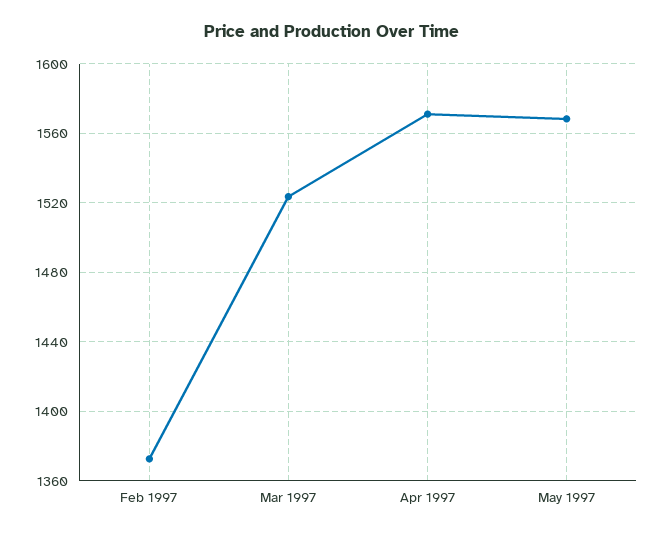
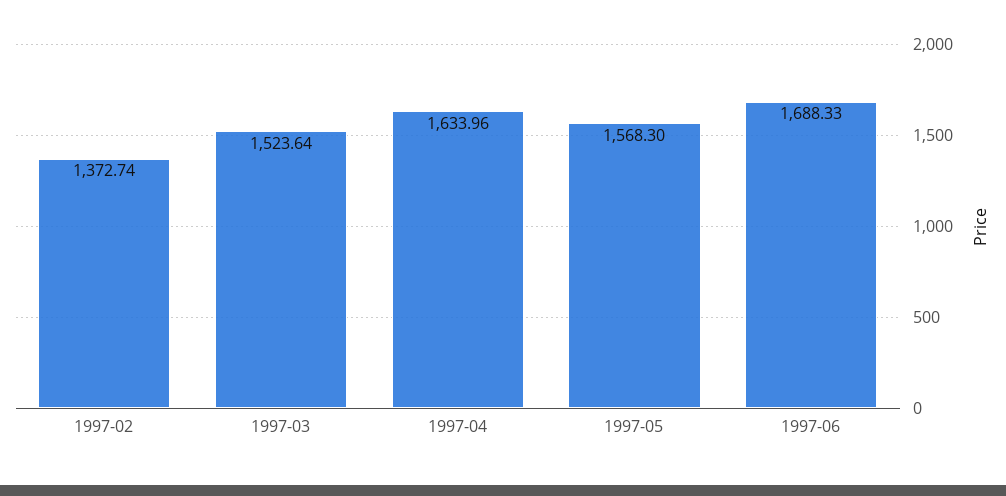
Apr 1997: 1570 -> 1633.96
1997-06: none -> 1688.33

